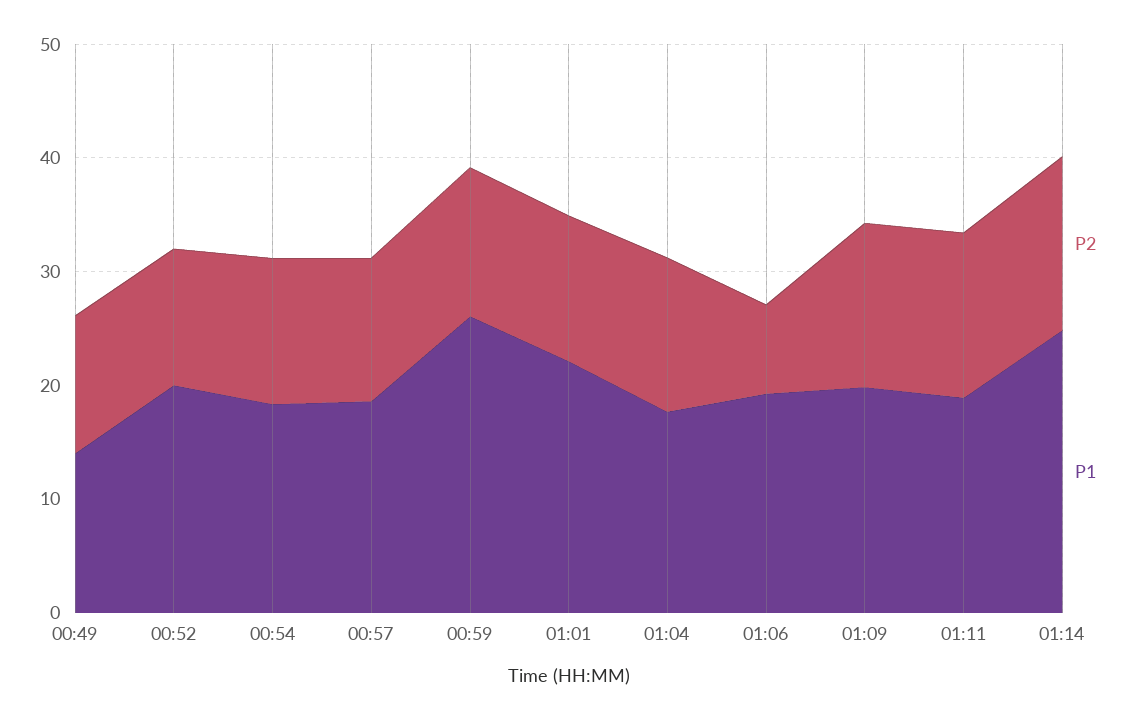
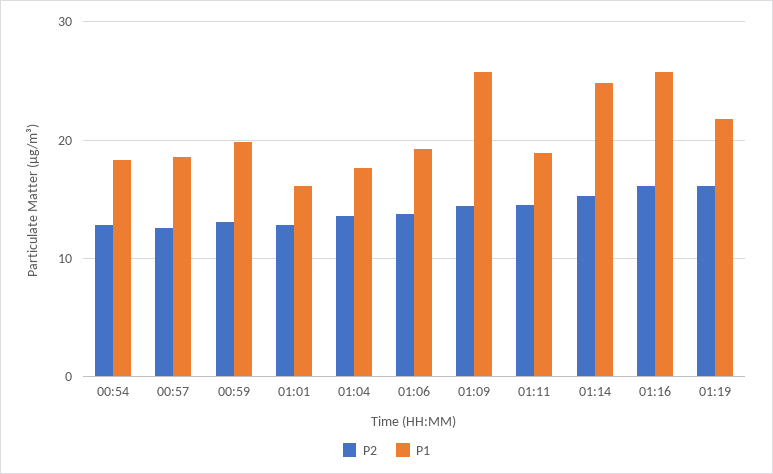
P2, 00:49: 12 -> none
P1, 00:49: 14 -> none
P2, 00:52: 12 -> none
P1, 00:52: 20 -> none
P1, 00:59: 26 -> 20
P1, 01:01: 22 -> 16
P2, 01:06: 8 -> 14
P1, 01:09: 20 -> 26
P2, 01:16: none -> 16
P1, 01:16: none -> 26
P2, 01:19: none -> 16
P1, 01:19: none -> 22

